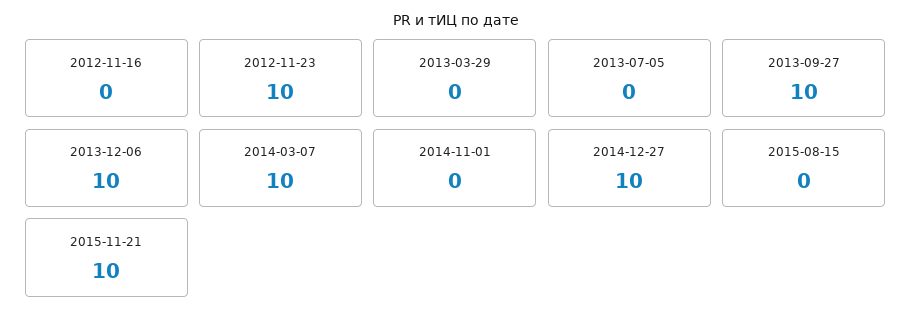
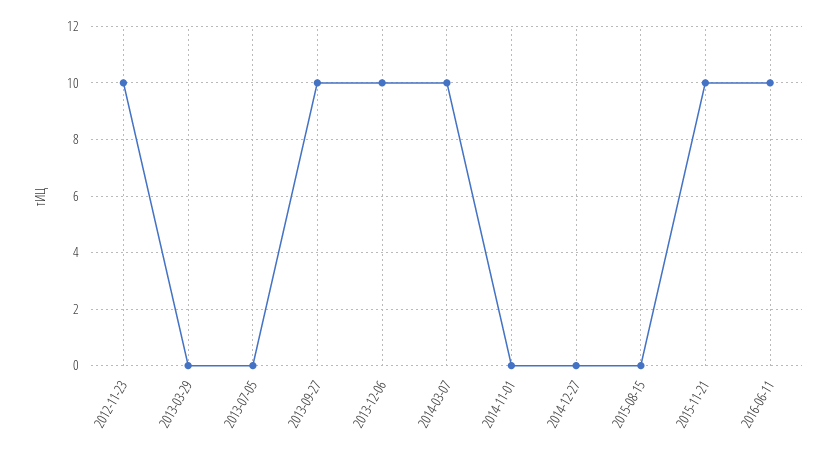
2012-11-16: 0 -> none
2014-12-27: 10 -> 0
2016-06-11: none -> 10

